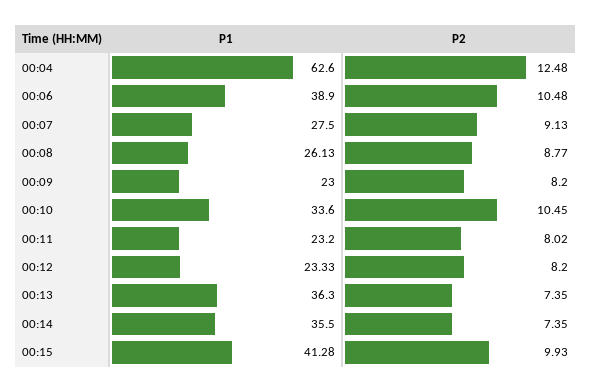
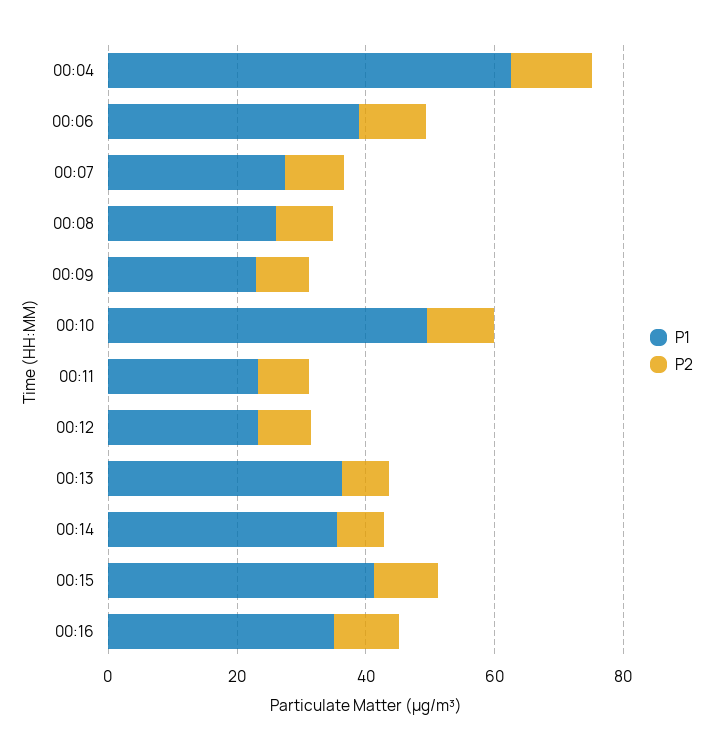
P1, 00:10: 33.6 -> 50
P1, 00:16: none -> 35
P2, 00:16: none -> 10

